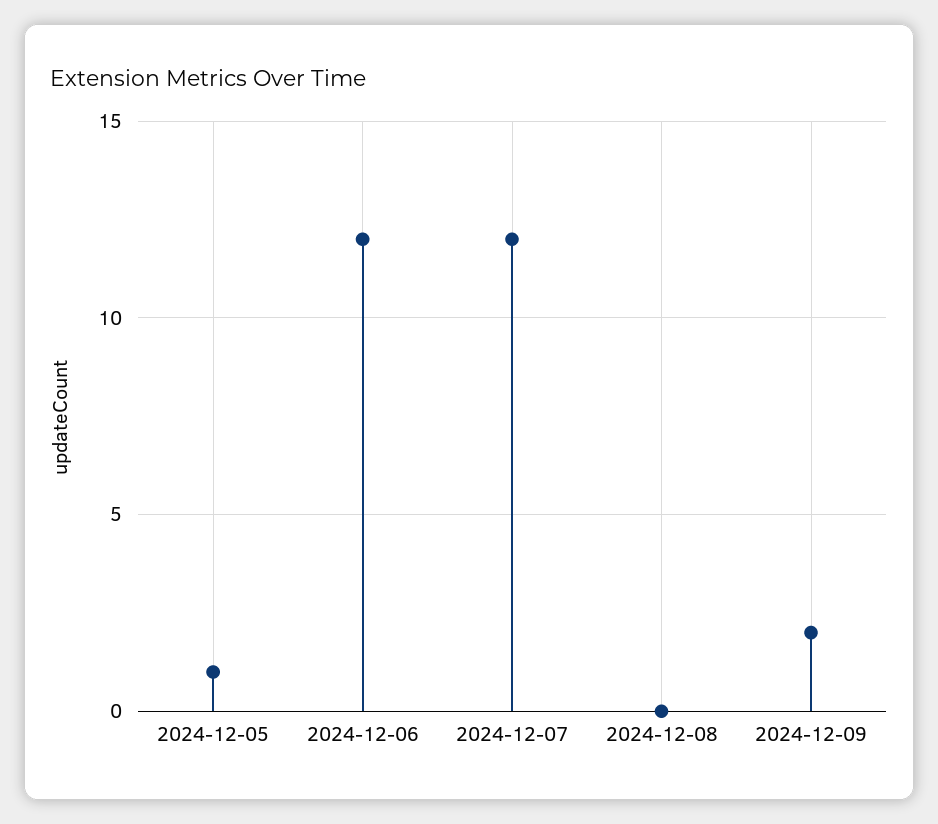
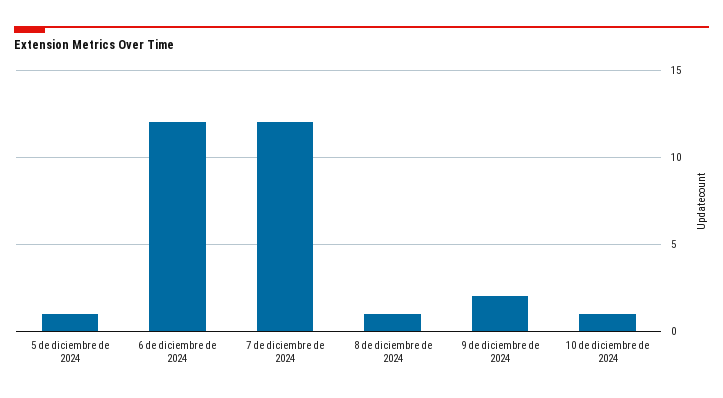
2024-12-08: 0 -> 1
10 de diciembre de 2024: none -> 1

